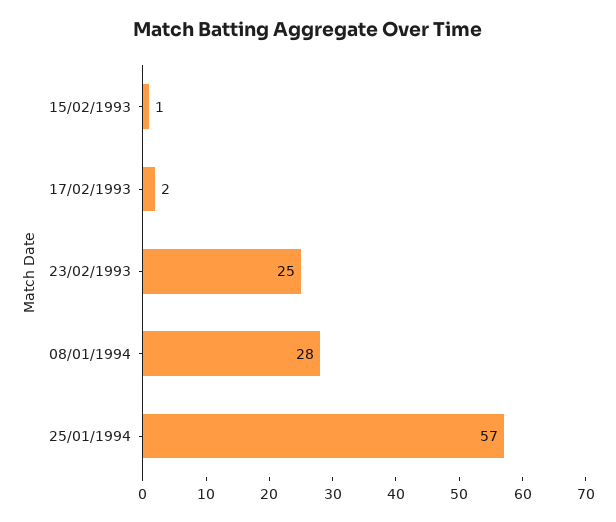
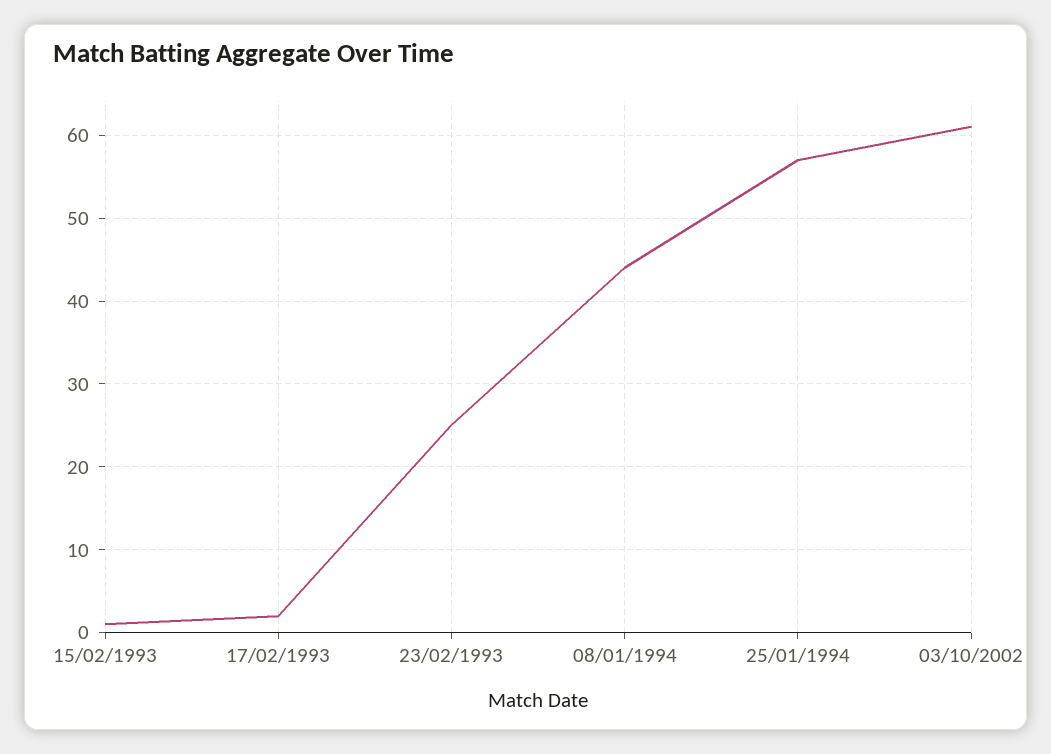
08/01/1994: 28 -> 44
03/10/2002: none -> 61

